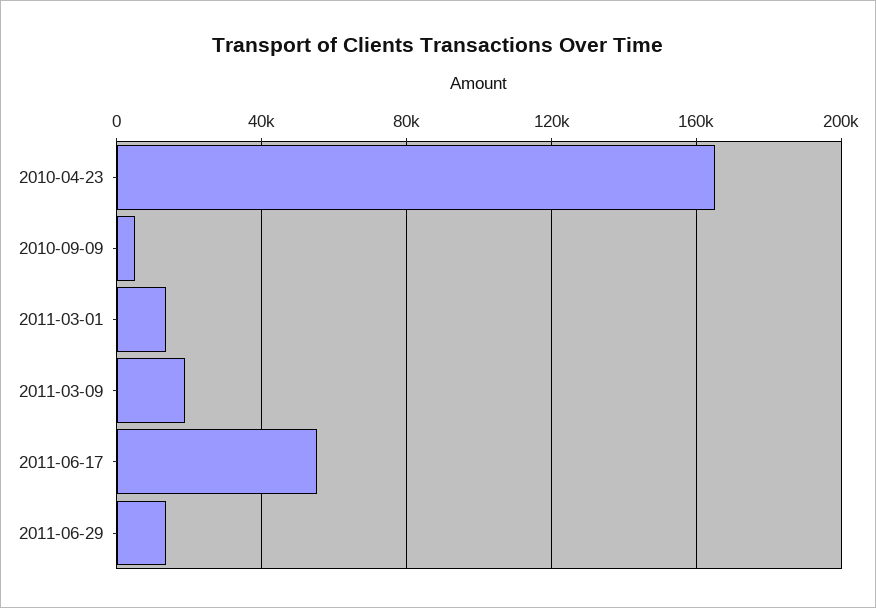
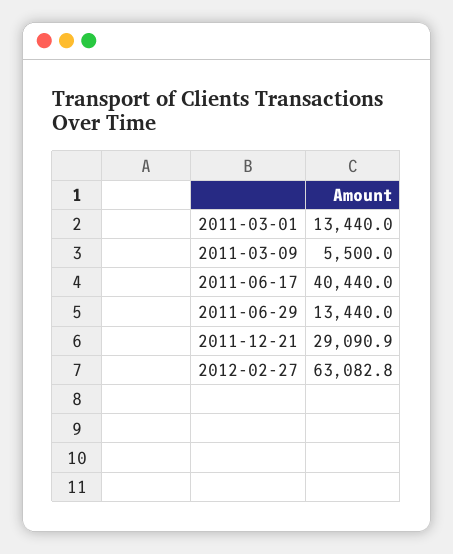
2010-04-23: 165000 -> none
2010-09-09: 5000 -> none
2011-03-09: 20000 -> 5500
2011-06-17: 55000 -> 40440
2011-12-21: none -> 29090.9
2012-02-27: none -> 63082.8

